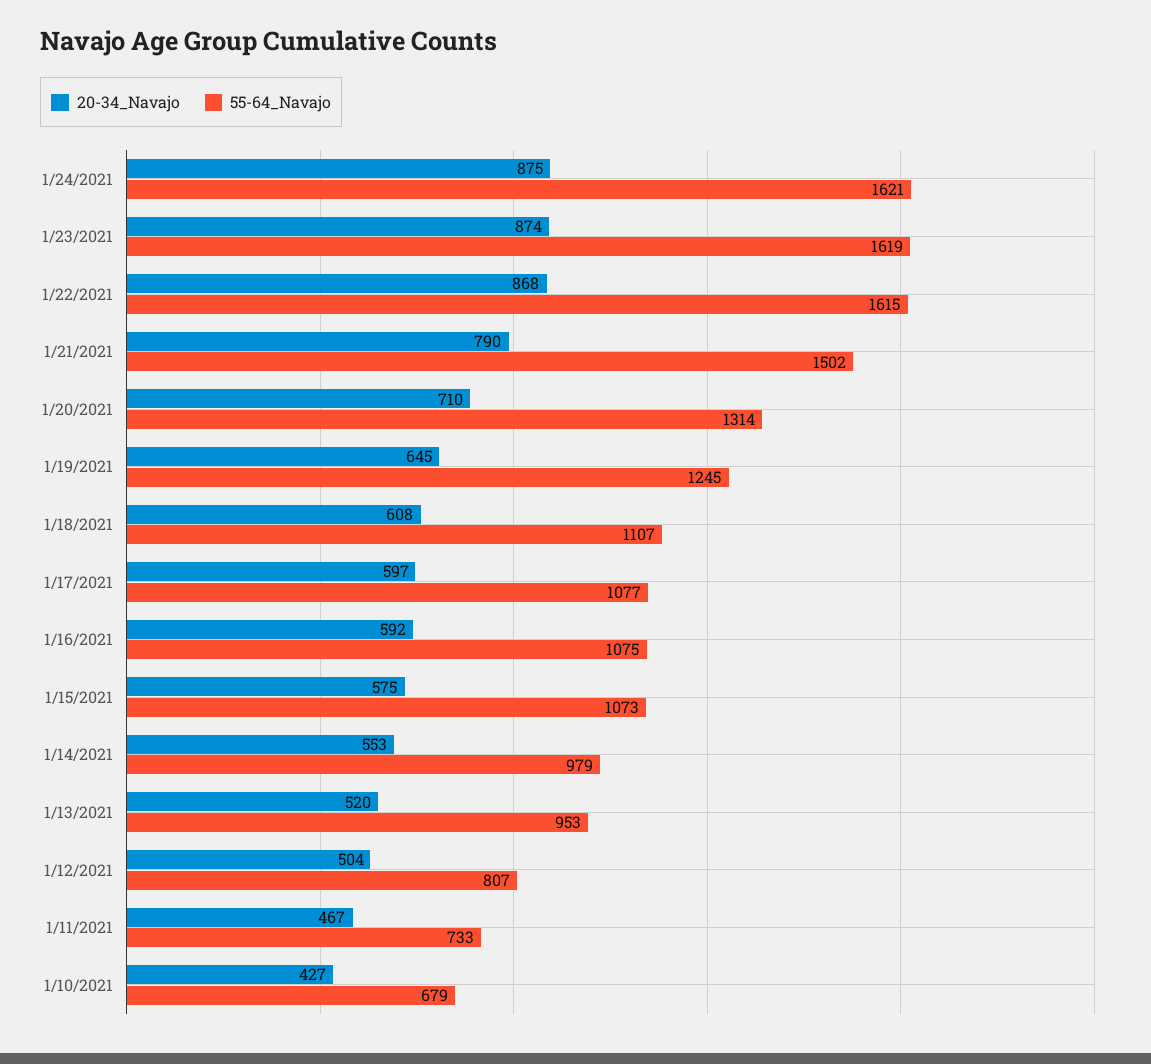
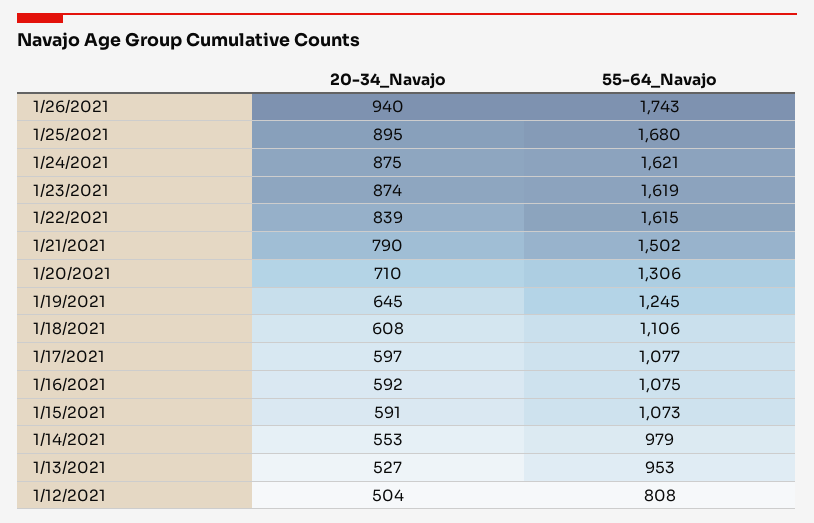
20-34_Navajo, 1/22/2021: 868 -> 839
55-64_Navajo, 1/20/2021: 1314 -> 1306
55-64_Navajo, 1/18/2021: 1107 -> 1106
20-34_Navajo, 1/15/2021: 575 -> 591
20-34_Navajo, 1/13/2021: 520 -> 527
55-64_Navajo, 1/12/2021: 807 -> 808
20-34_Navajo, 1/11/2021: 467 -> none
55-64_Navajo, 1/11/2021: 733 -> none
20-34_Navajo, 1/10/2021: 427 -> none
55-64_Navajo, 1/10/2021: 679 -> none
20-34_Navajo, 1/26/2021: none -> 940
55-64_Navajo, 1/26/2021: none -> 1743
20-34_Navajo, 1/25/2021: none -> 895
55-64_Navajo, 1/25/2021: none -> 1680

